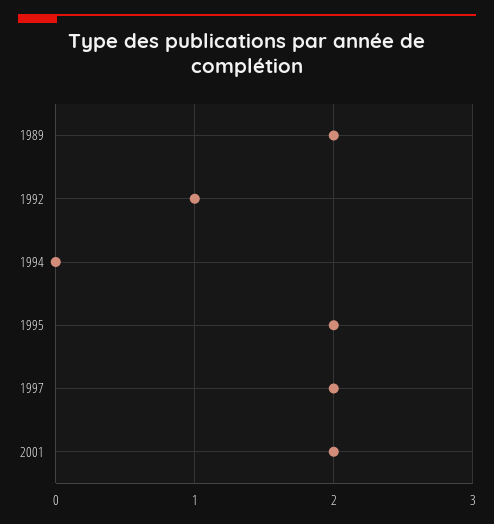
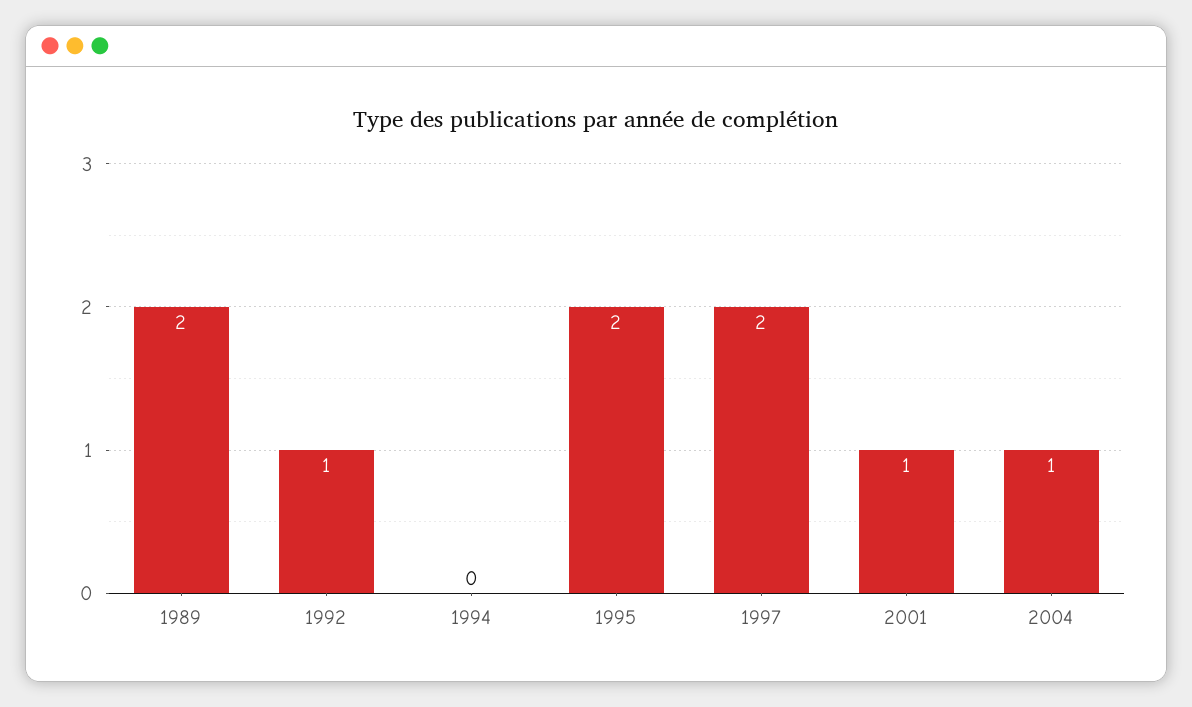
2001: 2 -> 1
2004: none -> 1

